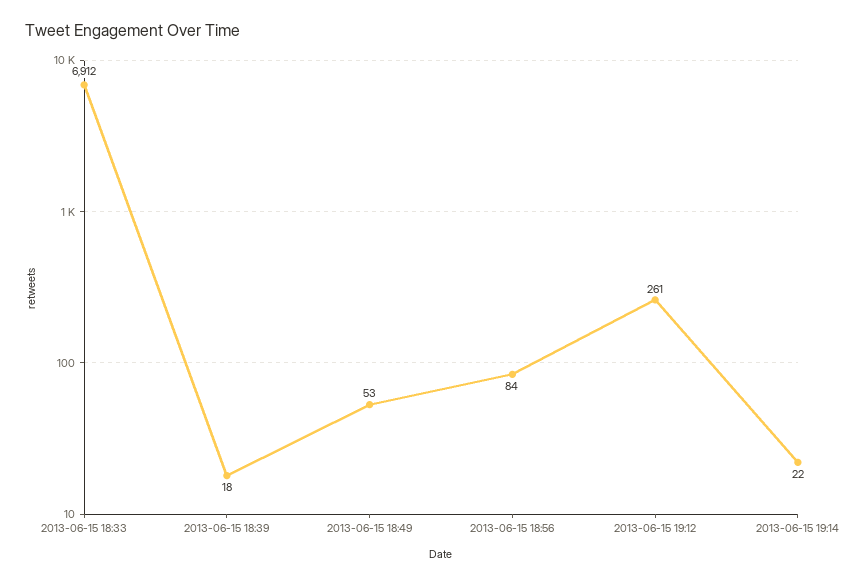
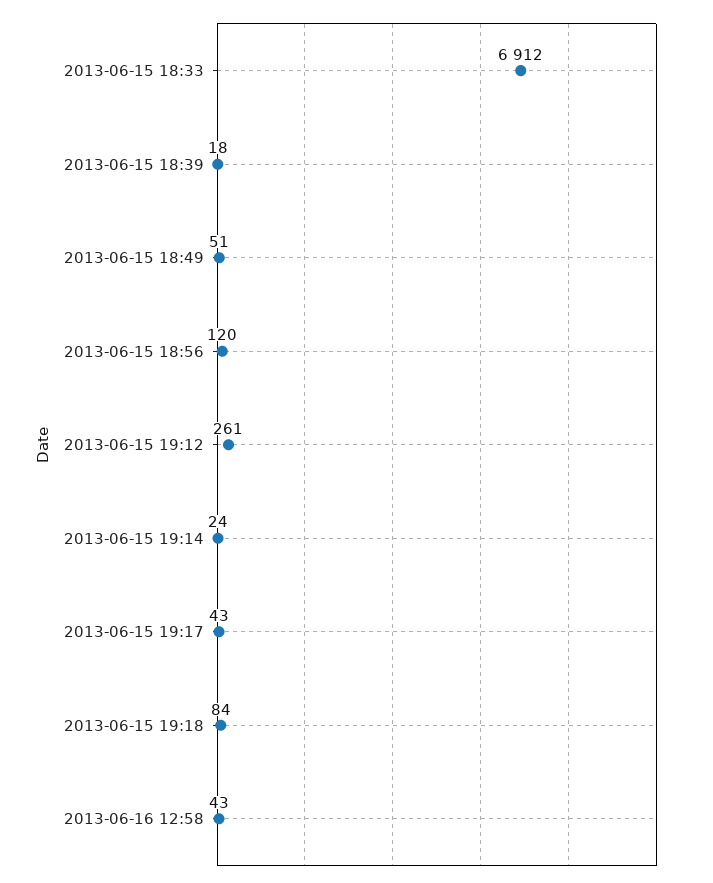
2013-06-15 18:49: 53 -> 51
2013-06-15 18:56: 84 -> 120
2013-06-15 19:14: 22 -> 24
2013-06-15 19:17: none -> 43
2013-06-15 19:18: none -> 84
2013-06-16 12:58: none -> 43

